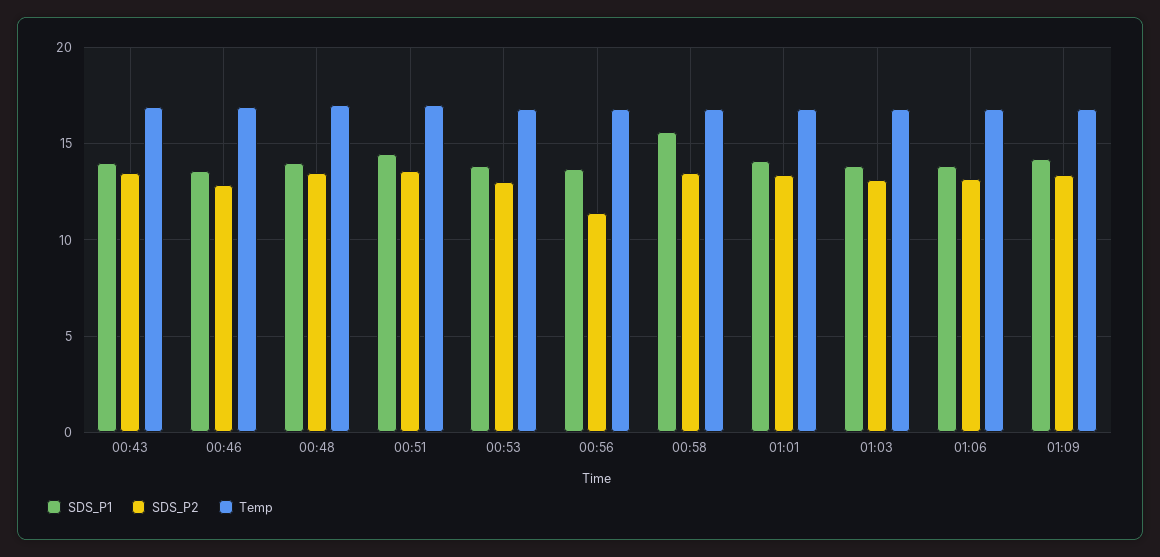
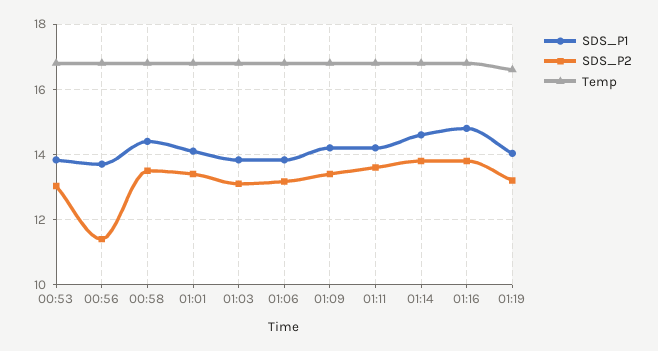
SDS_P1, 00:43: 14 -> none
SDS_P2, 00:43: 13.5 -> none
Temp, 00:43: 17 -> none
SDS_P1, 00:46: 13.5 -> none
SDS_P2, 00:46: 13 -> none
Temp, 00:46: 17 -> none
SDS_P1, 00:48: 14 -> none
SDS_P2, 00:48: 13.5 -> none
Temp, 00:48: 17 -> none
SDS_P1, 00:51: 14.5 -> none
SDS_P2, 00:51: 13.5 -> none
Temp, 00:51: 17 -> none
SDS_P1, 00:58: 15.5 -> 14.4
SDS_P1, 01:11: none -> 14.2
SDS_P2, 01:11: none -> 13.6
Temp, 01:11: none -> 16.8
SDS_P1, 01:14: none -> 14.6
SDS_P2, 01:14: none -> 13.8
Temp, 01:14: none -> 16.8
SDS_P1, 01:16: none -> 14.8
SDS_P2, 01:16: none -> 13.8
Temp, 01:16: none -> 16.8
SDS_P1, 01:19: none -> 14
SDS_P2, 01:19: none -> 13.2
Temp, 01:19: none -> 16.6

